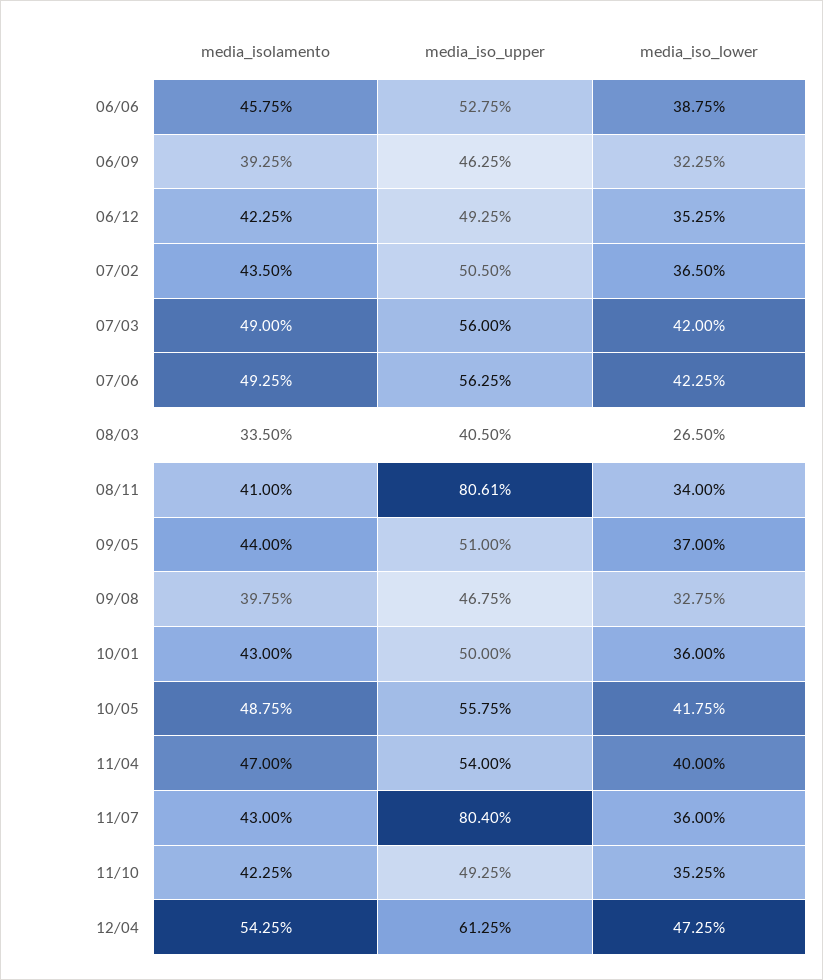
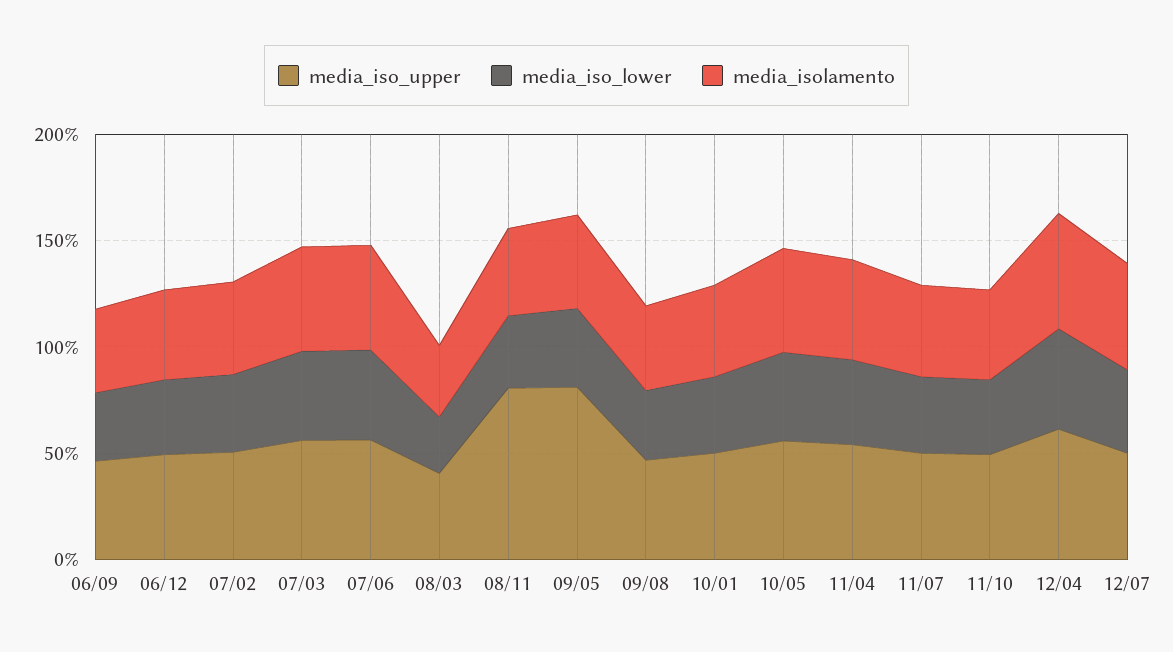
media_isolamento, 06/06: 45.75 -> none
media_iso_upper, 06/06: 52.75 -> none
media_iso_lower, 06/06: 38.75 -> none
media_iso_upper, 09/05: 51 -> 80
media_iso_upper, 11/07: 80.4 -> 50
media_iso_upper, 12/07: none -> 50
media_iso_lower, 12/07: none -> 40
media_isolamento, 12/07: none -> 50

